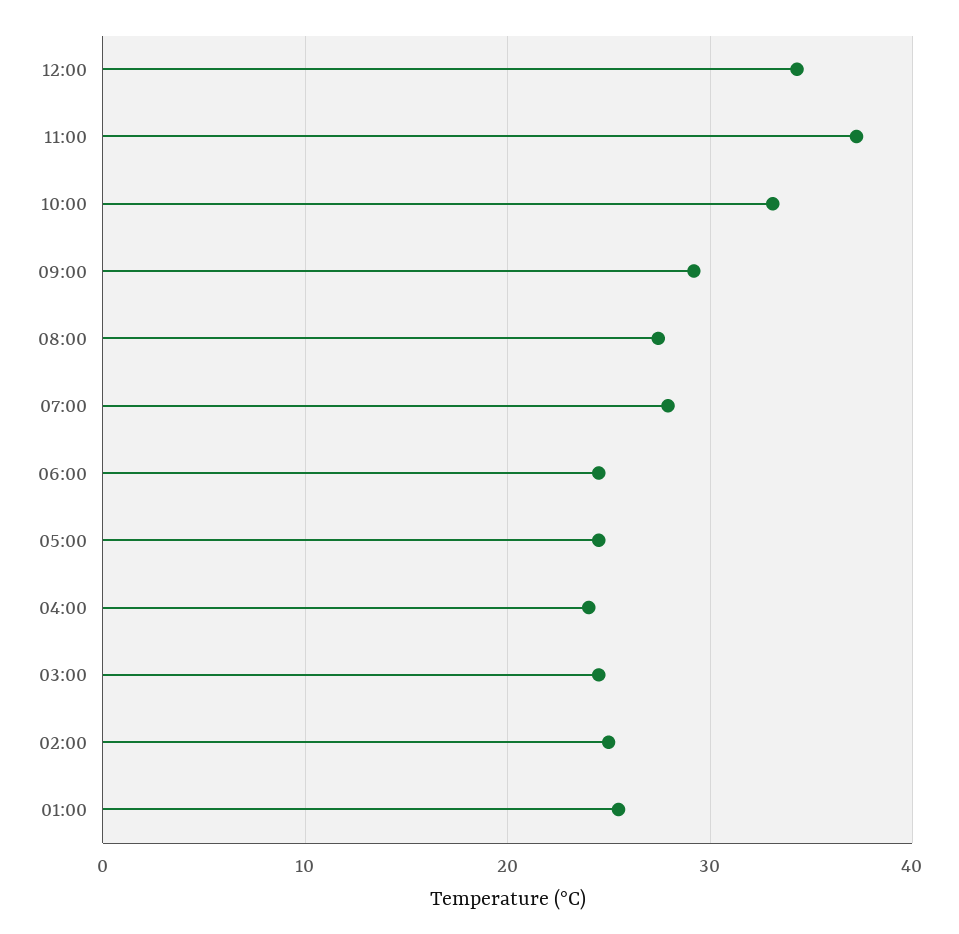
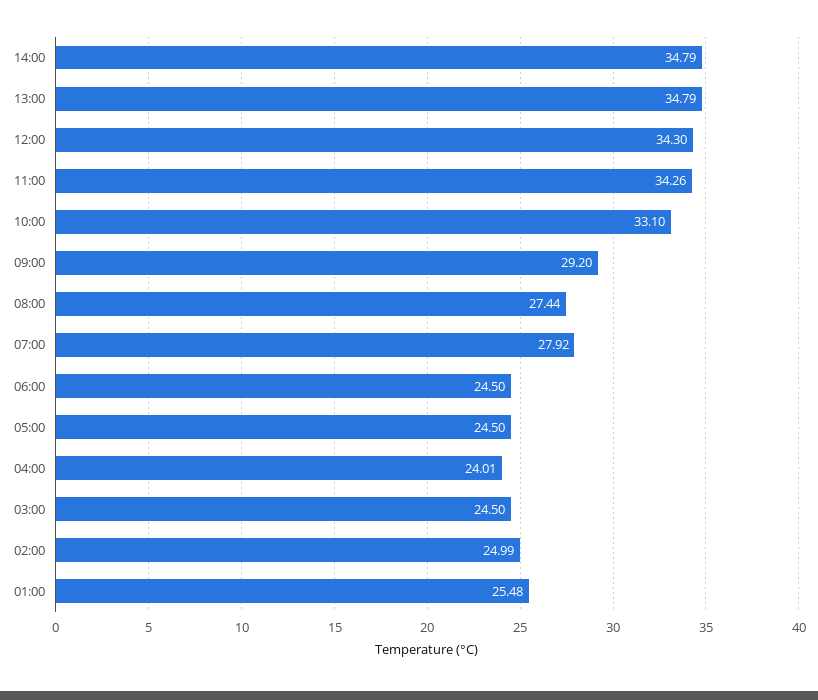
11:00: 37 -> 34.26
14:00: none -> 34.79
13:00: none -> 34.79

